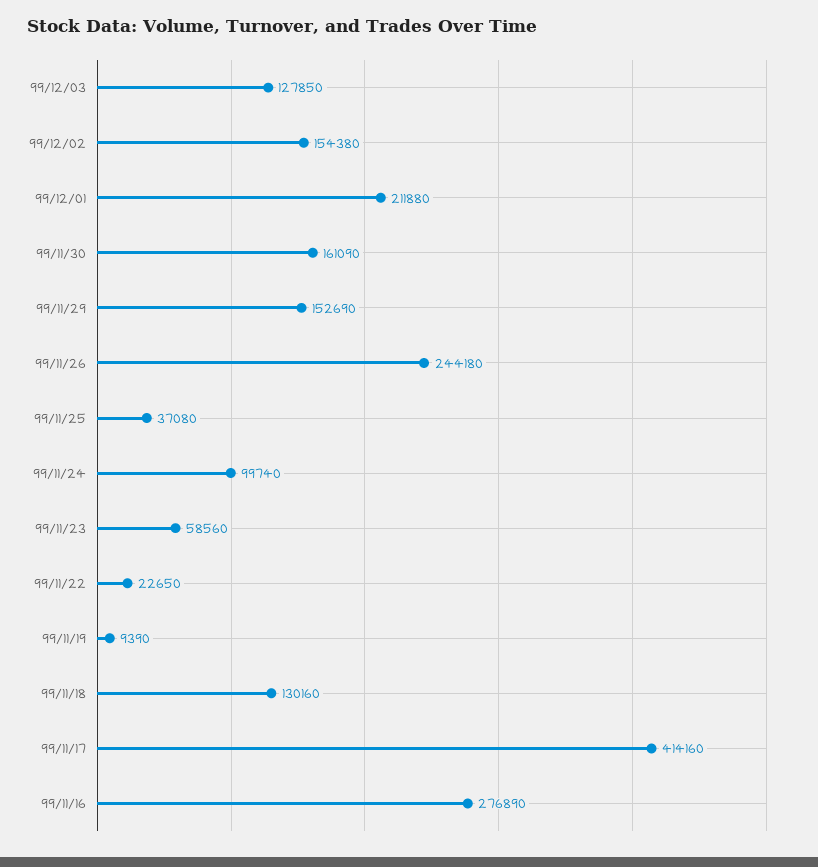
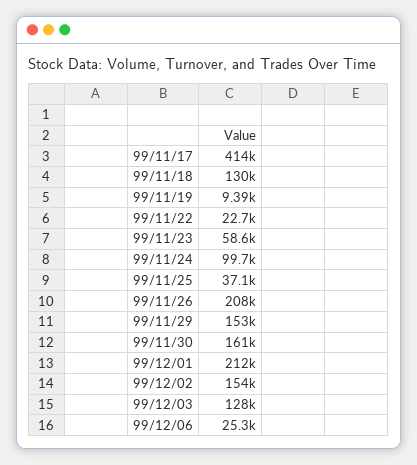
99/11/26: 244180 -> 208000
99/11/16: 276890 -> none
99/12/06: none -> 25300

